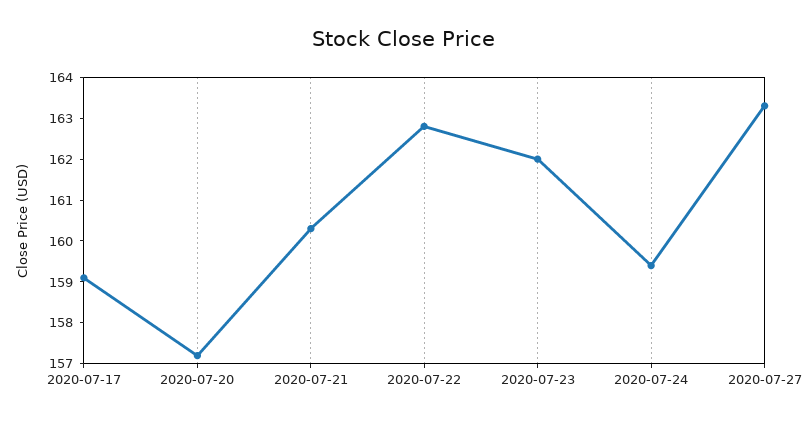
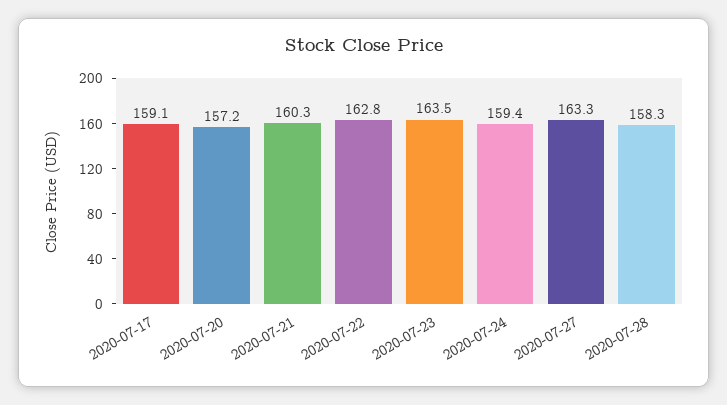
2020-07-23: 162 -> 163.5
2020-07-28: none -> 158.3

